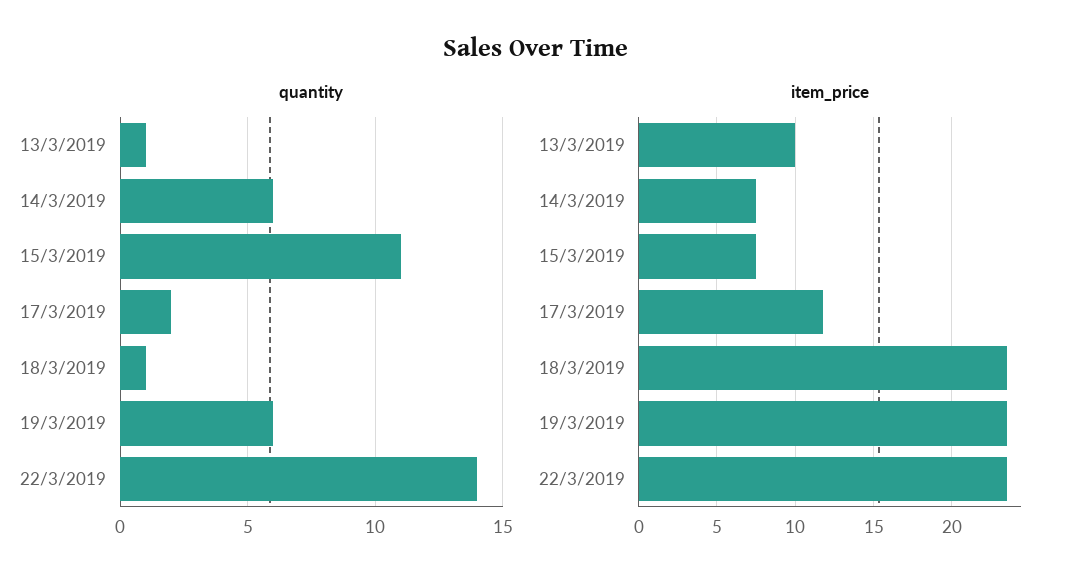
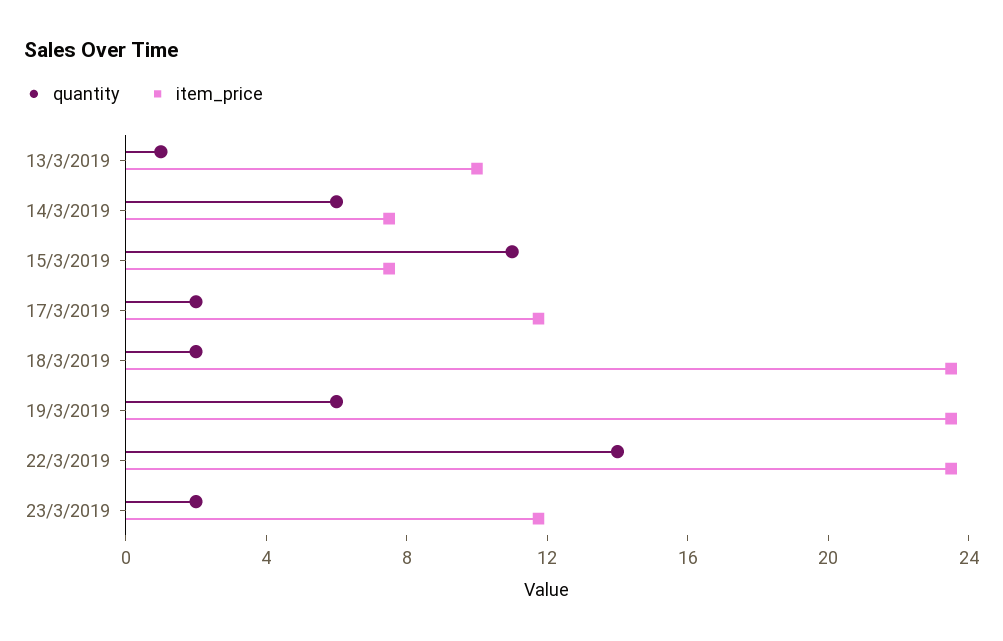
quantity, 18/3/2019: 1 -> 2
quantity, 23/3/2019: none -> 2
item_price, 23/3/2019: none -> 12

